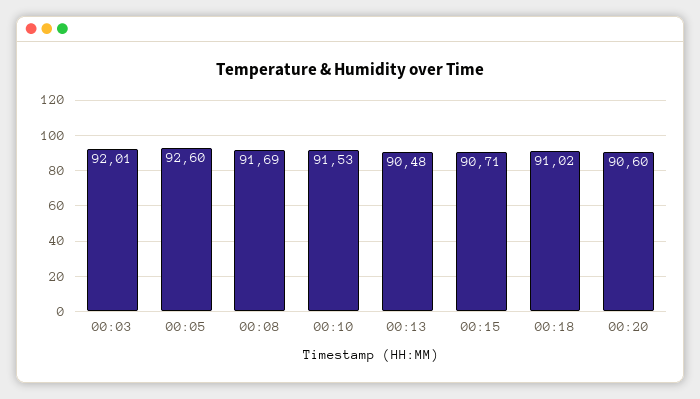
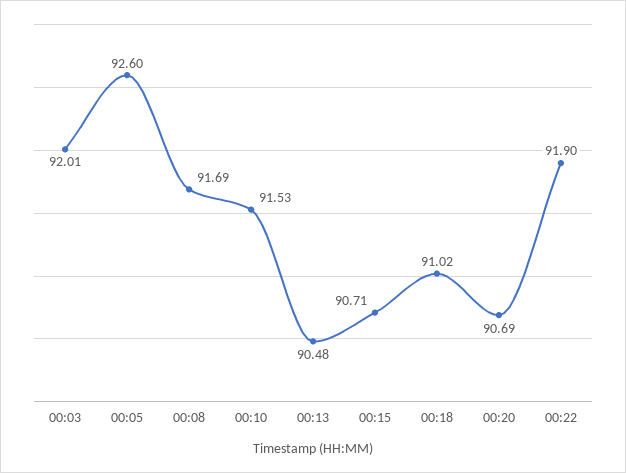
00:20: 90.6 -> 90.69
00:22: none -> 91.9

